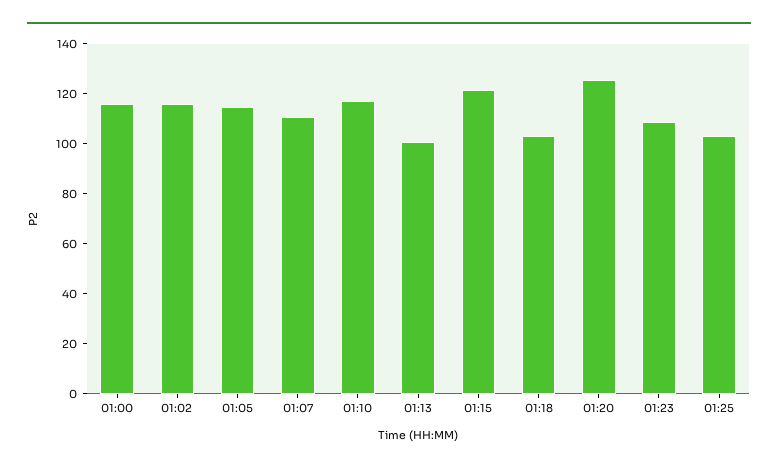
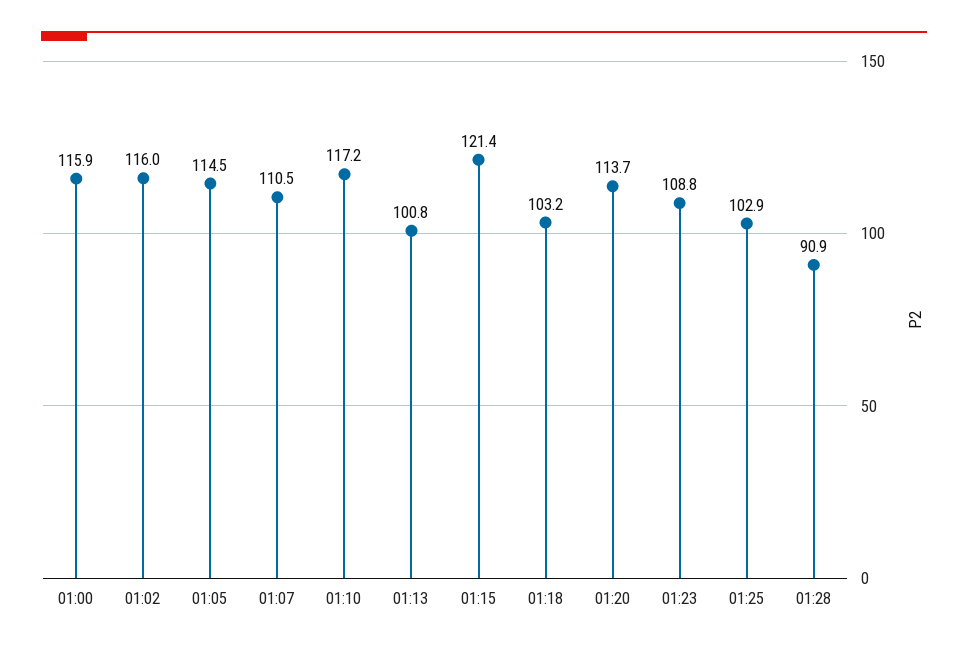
01:20: 125 -> 113.7
01:28: none -> 90.9

